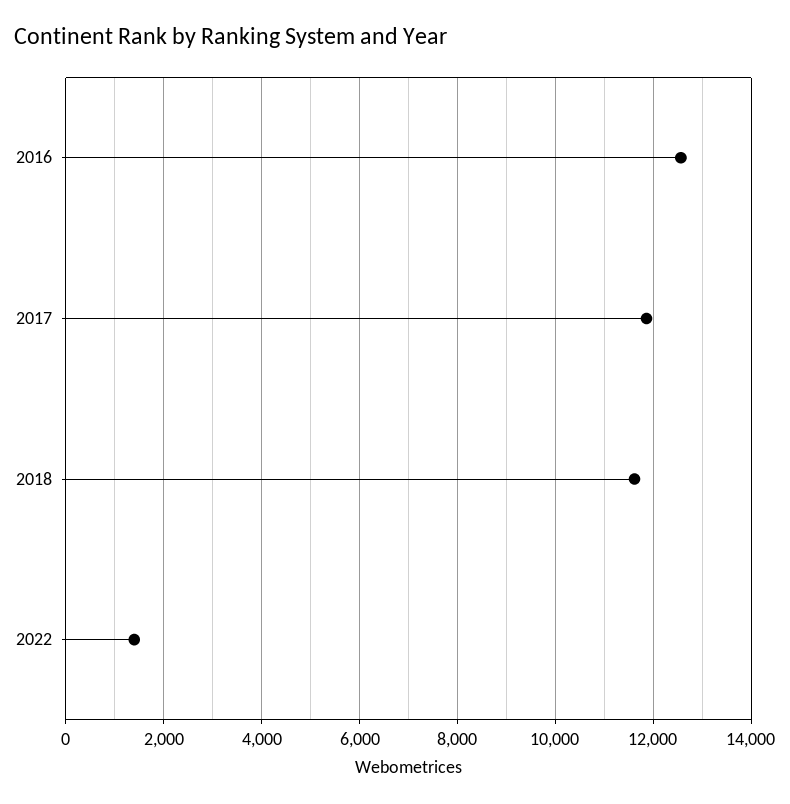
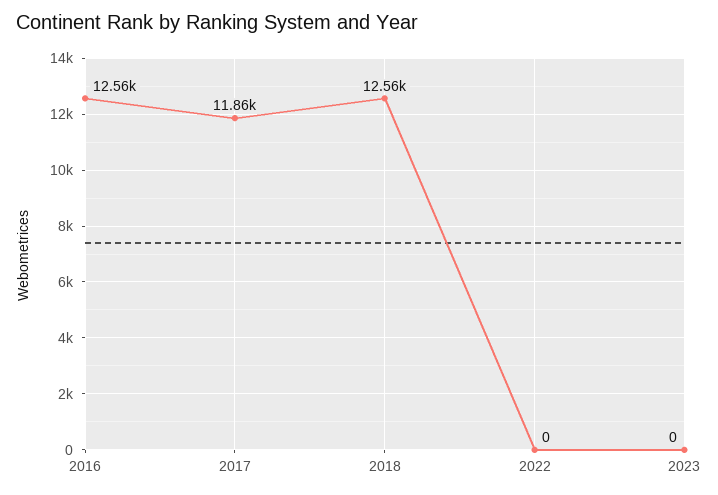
2018: 11600 -> 12560
2022: 1400 -> 0
2023: none -> 0

